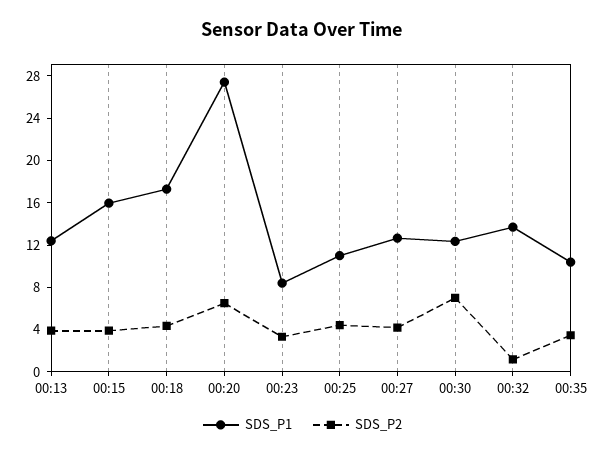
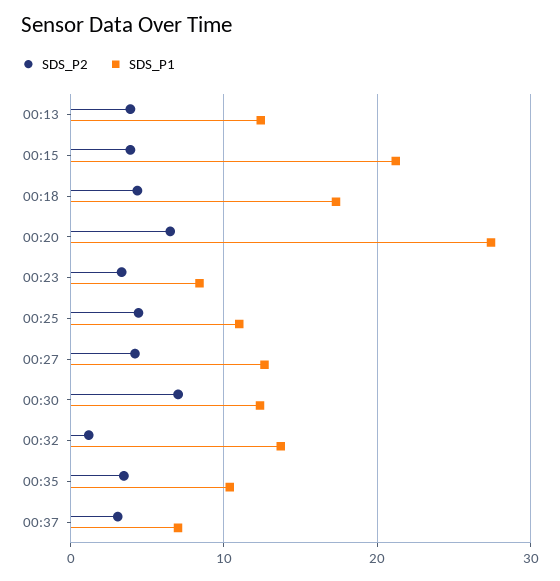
SDS_P1, 00:15: 16 -> 21
SDS_P2, 00:37: none -> 3
SDS_P1, 00:37: none -> 7

